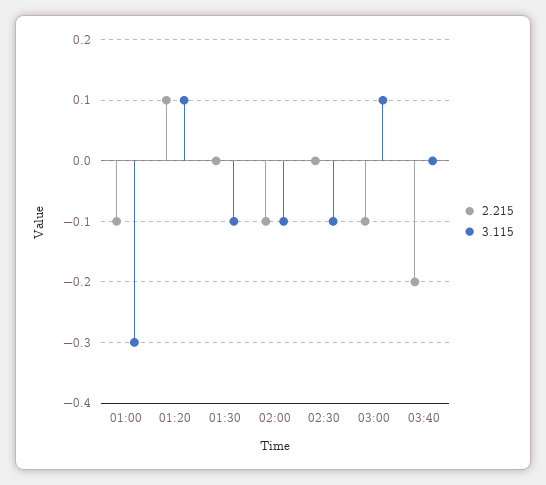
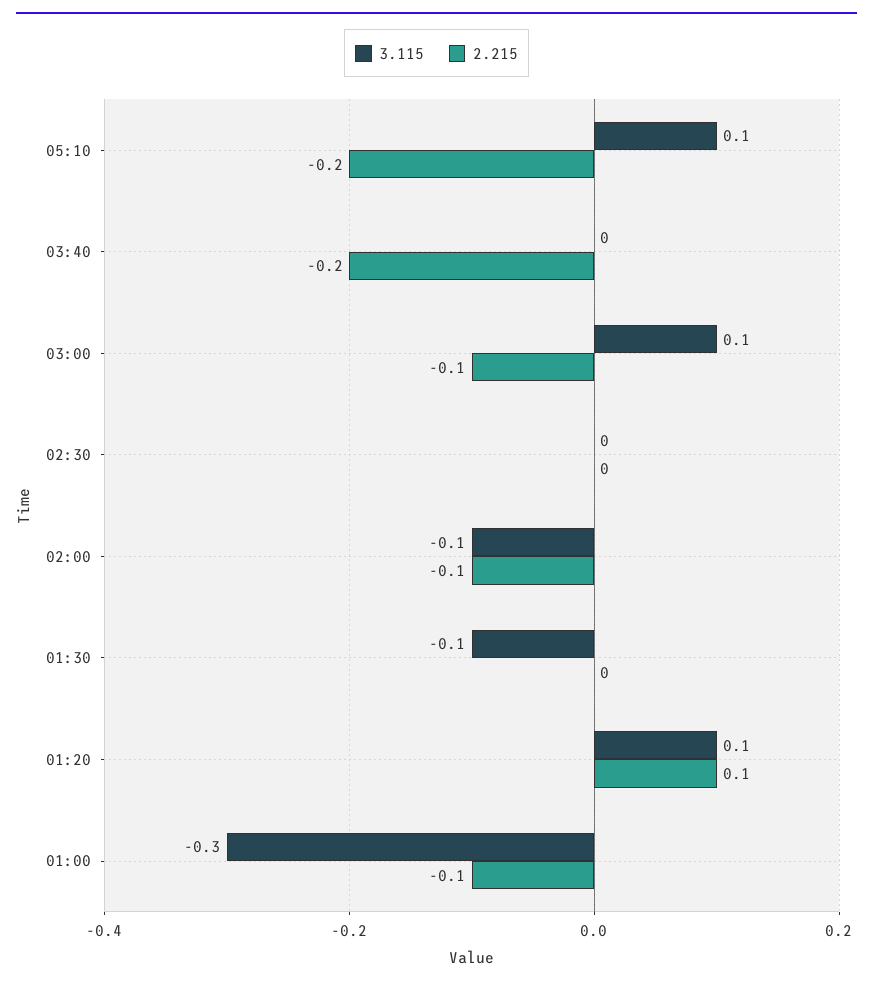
3.115, 02:30: -0.1 -> 0
3.115, 05:10: none -> 0.1
2.215, 05:10: none -> -0.2

